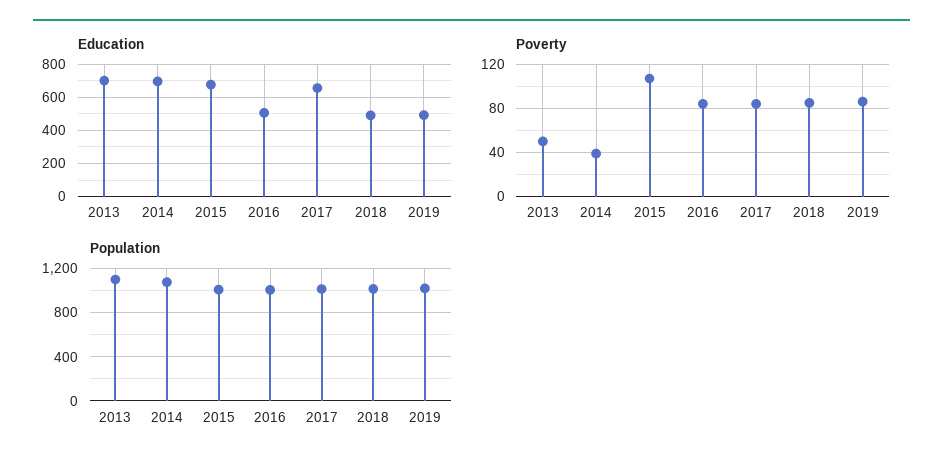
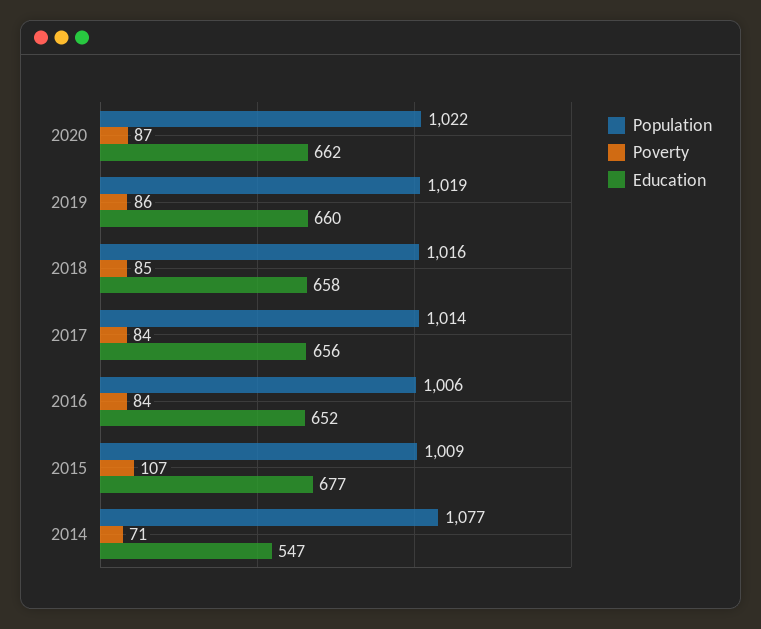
Education, 2013: 700 -> none
Education, 2014: 700 -> 547
Education, 2016: 500 -> 652
Education, 2018: 500 -> 658
Education, 2019: 500 -> 660
Poverty, 2013: 50 -> none
Poverty, 2014: 40 -> 71
Population, 2013: 1100 -> none
Population, 2020: none -> 1022
Poverty, 2020: none -> 87
Education, 2020: none -> 662

